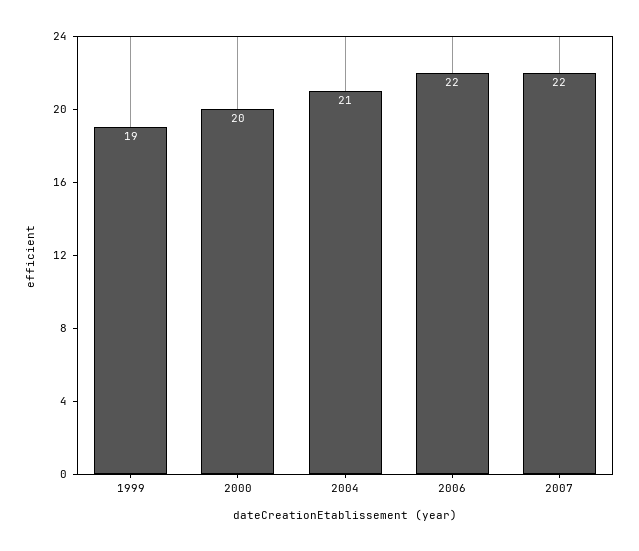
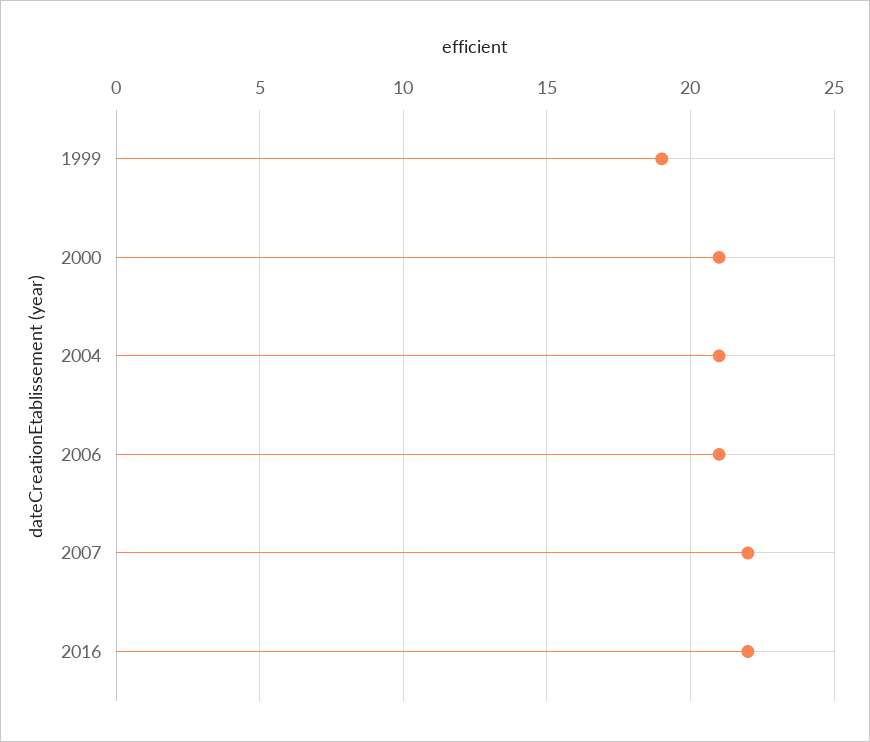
2000: 20 -> 21
2006: 22 -> 21
2016: none -> 22

